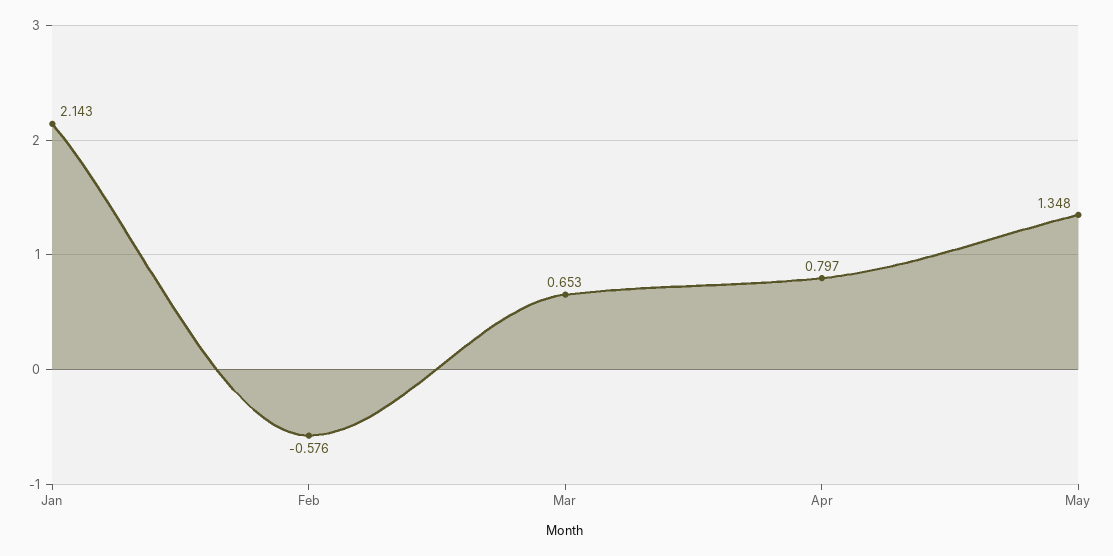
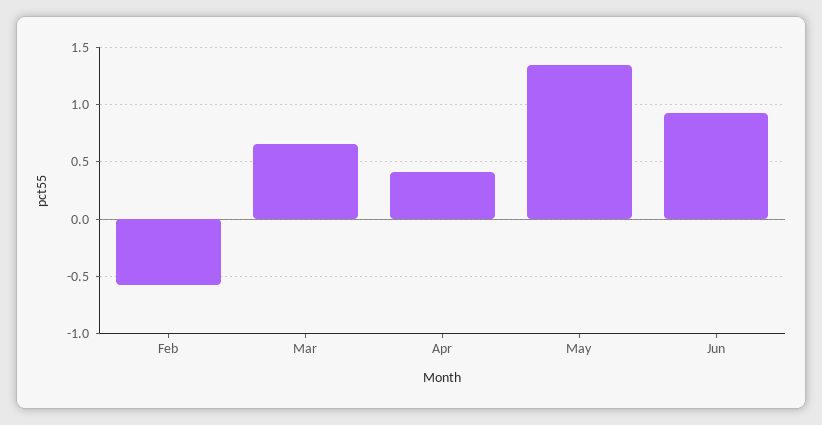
Jan: 2.143 -> none
Apr: 0.797 -> 0.4
Jun: none -> 0.9

